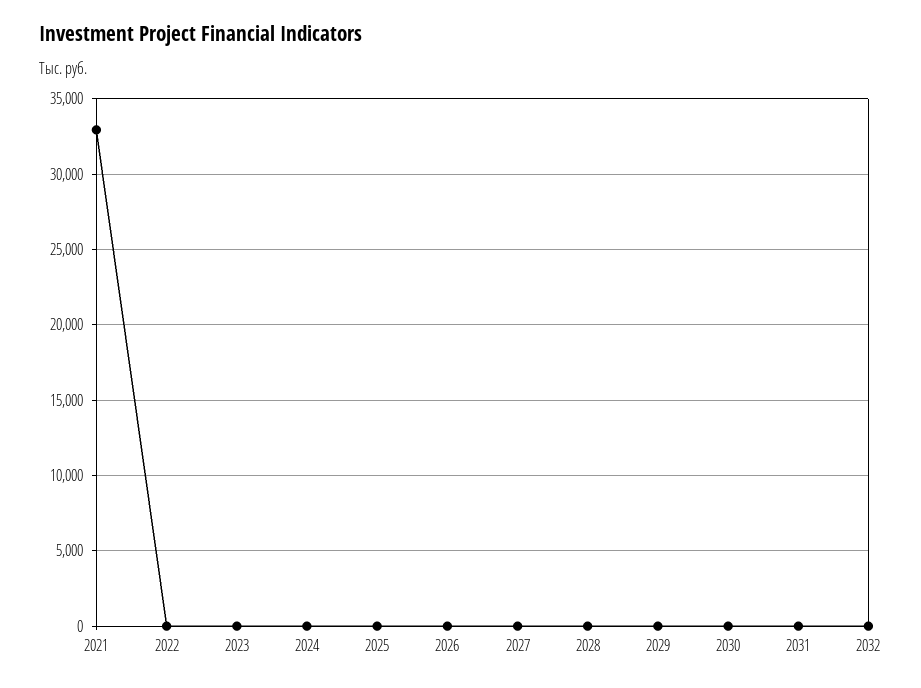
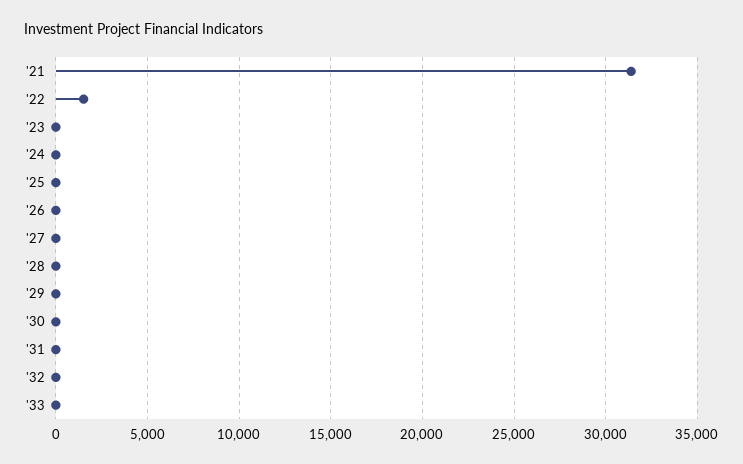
2021: 33000 -> 31500
2022: 0 -> 1500
'33: none -> 0

